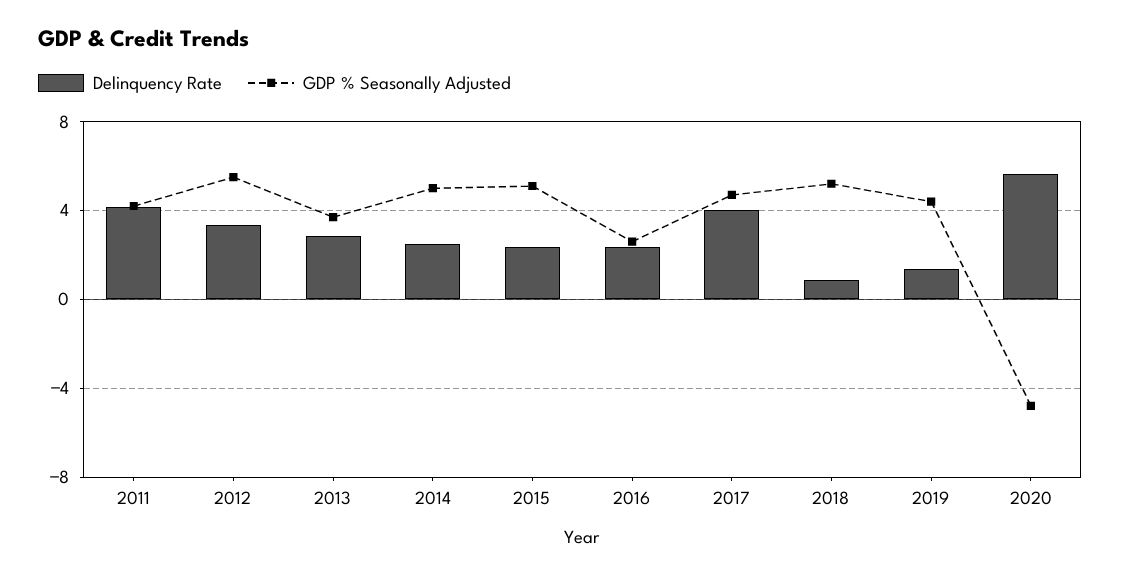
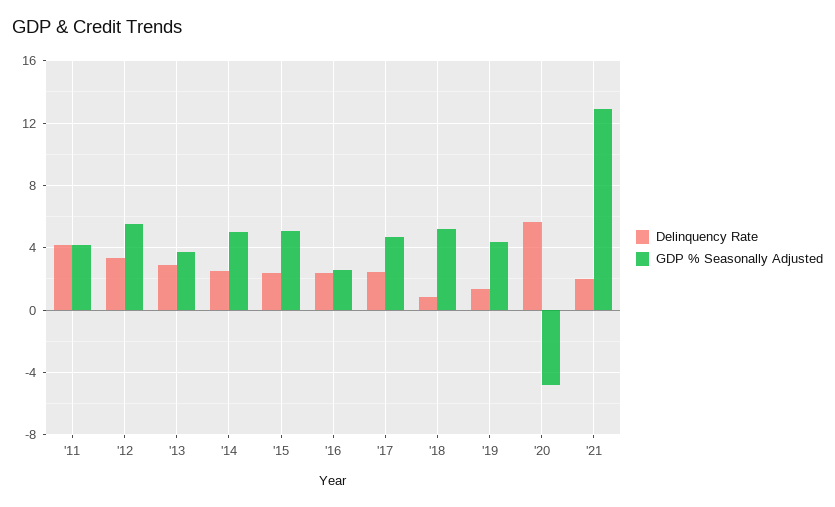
Delinquency Rate, 2017: 4 -> 2.5
Delinquency Rate, '21: none -> 2
GDP % Seasonally Adjusted, '21: none -> 13

